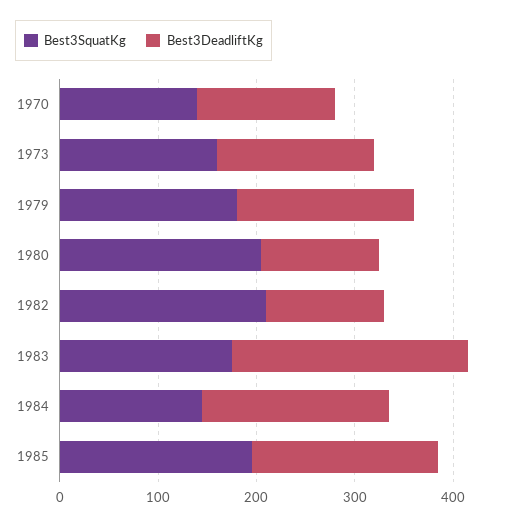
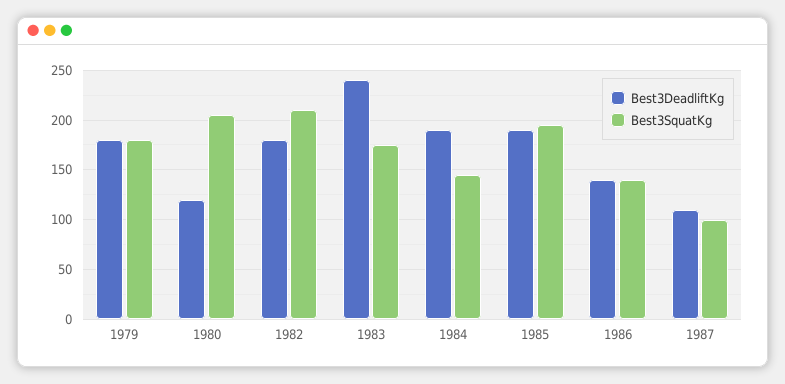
Best3SquatKg, 1970: 140 -> none
Best3DeadliftKg, 1970: 140 -> none
Best3SquatKg, 1973: 160 -> none
Best3DeadliftKg, 1973: 160 -> none
Best3DeadliftKg, 1982: 120 -> 180
Best3DeadliftKg, 1986: none -> 140
Best3SquatKg, 1986: none -> 140
Best3DeadliftKg, 1987: none -> 110
Best3SquatKg, 1987: none -> 100

